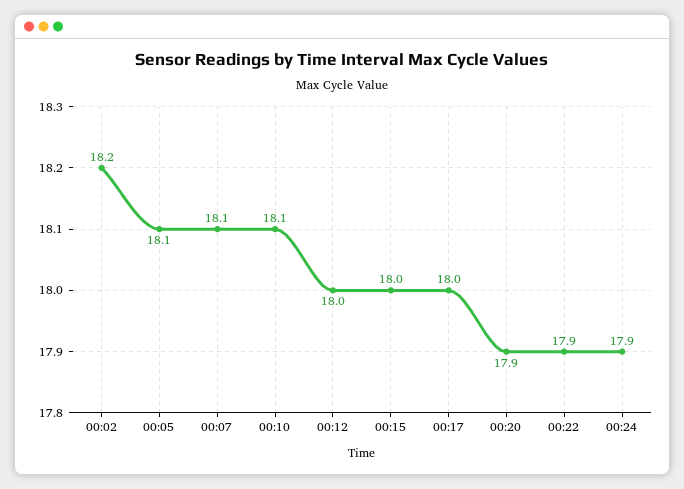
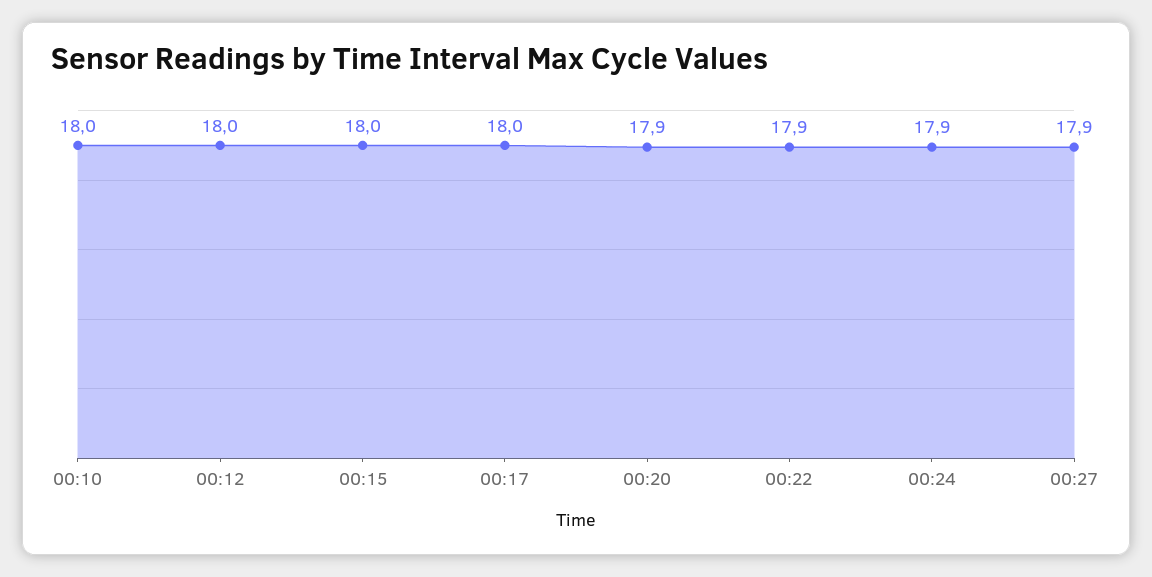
00:02: 18.2 -> none
00:05: 18.1 -> none
00:07: 18.1 -> none
00:10: 18.1 -> 18
00:27: none -> 17.9

